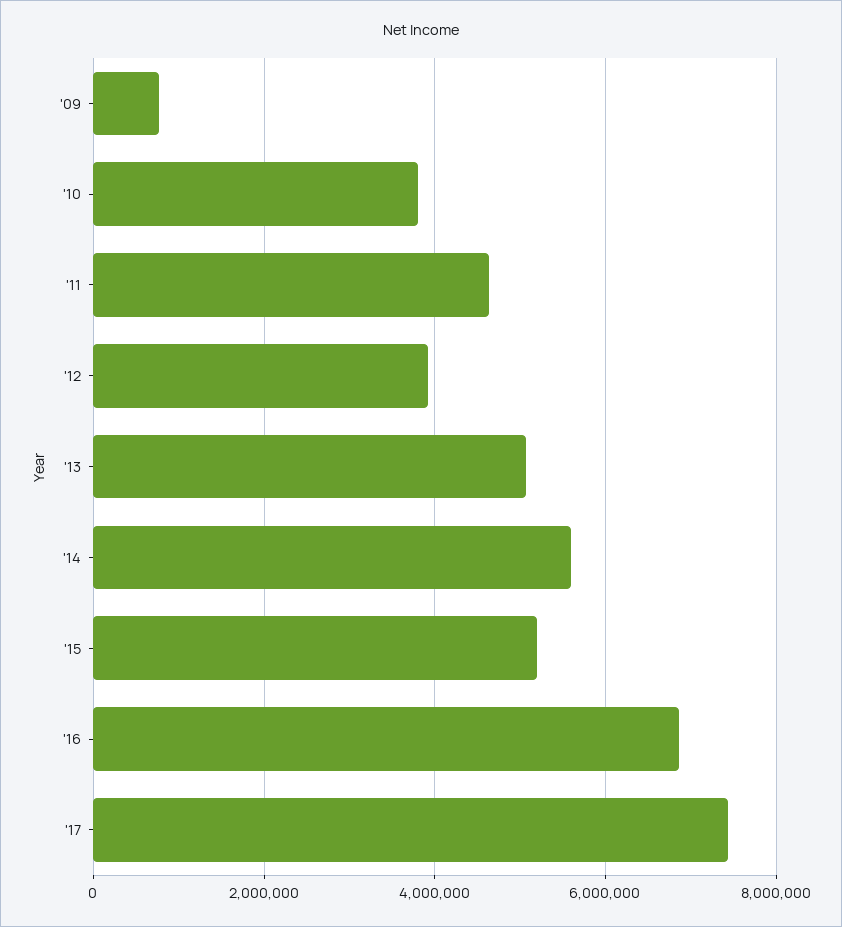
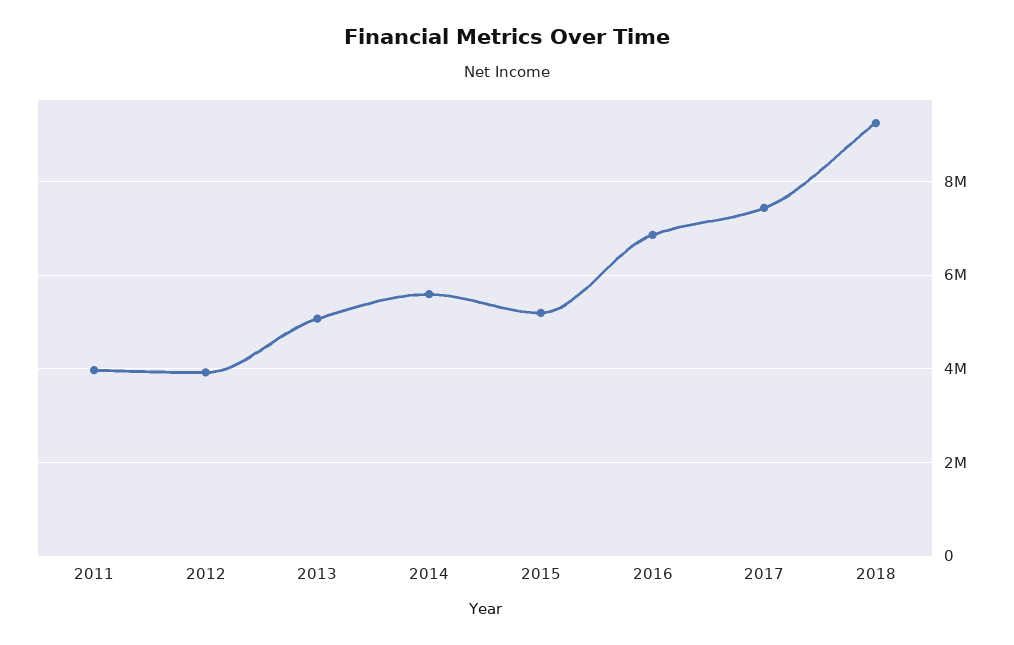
'09: 800000 -> none
'10: 3800000 -> none
'11: 4600000 -> 4000000
2018: none -> 9200000

